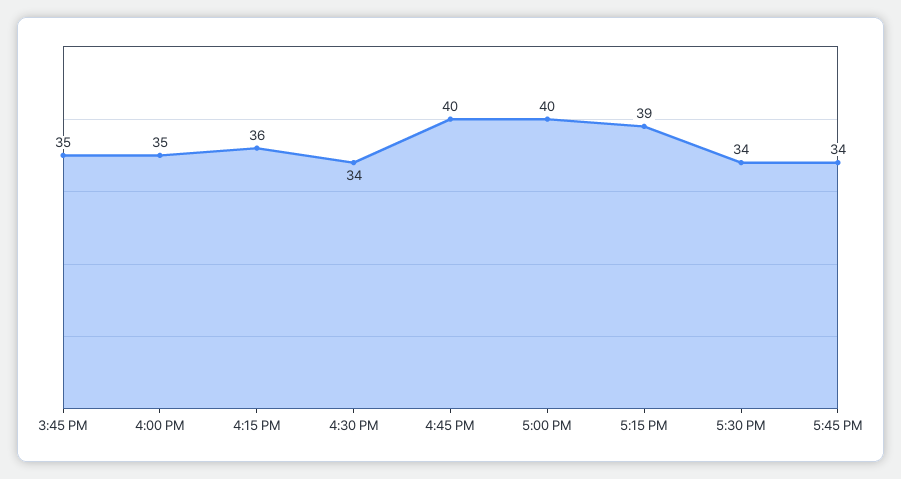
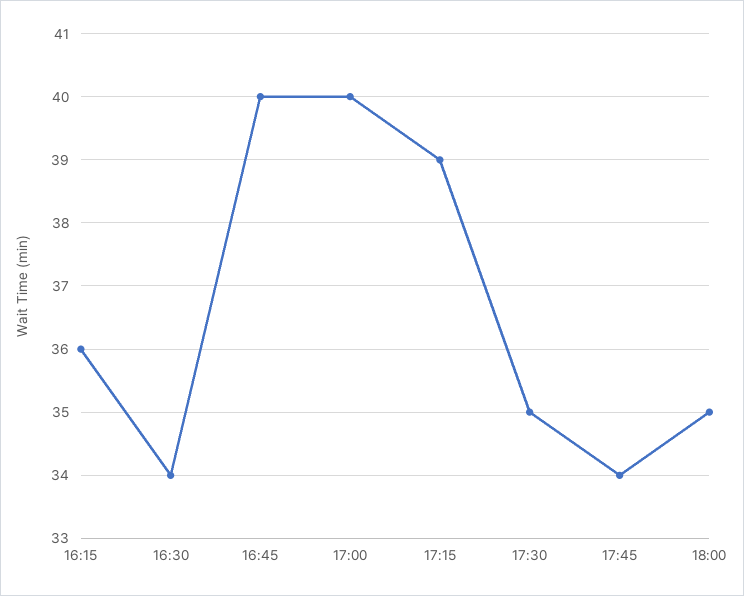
3:45 PM: 35 -> none
4:00 PM: 35 -> none
5:30 PM: 34 -> 35
18:00: none -> 35

